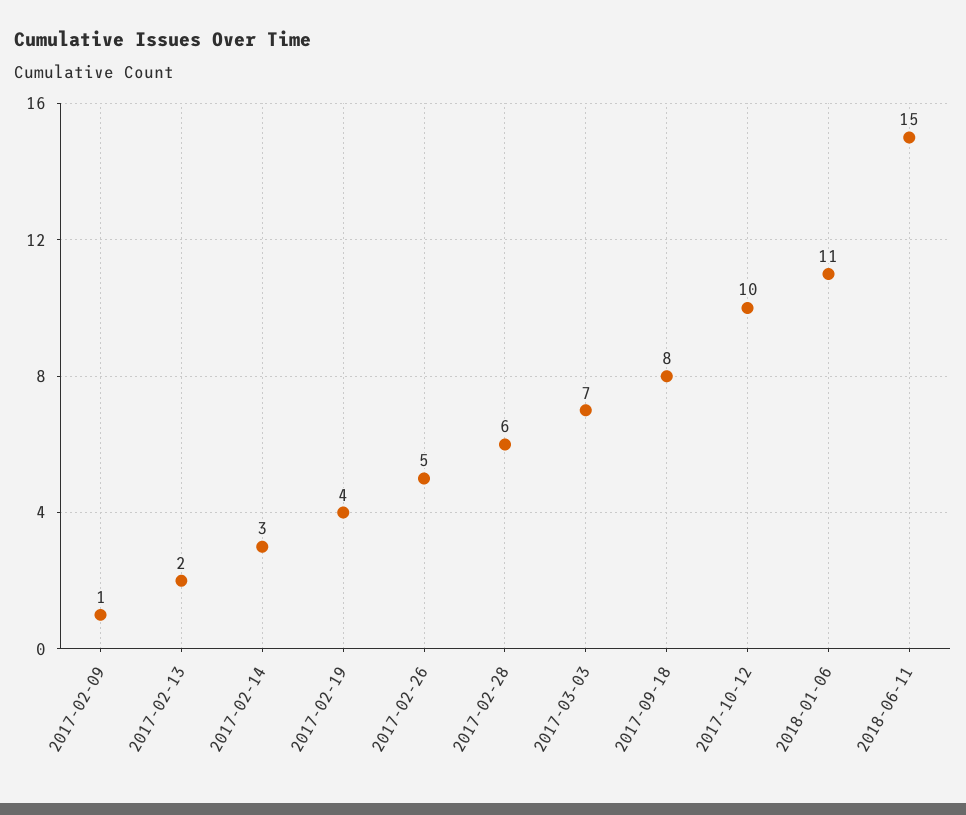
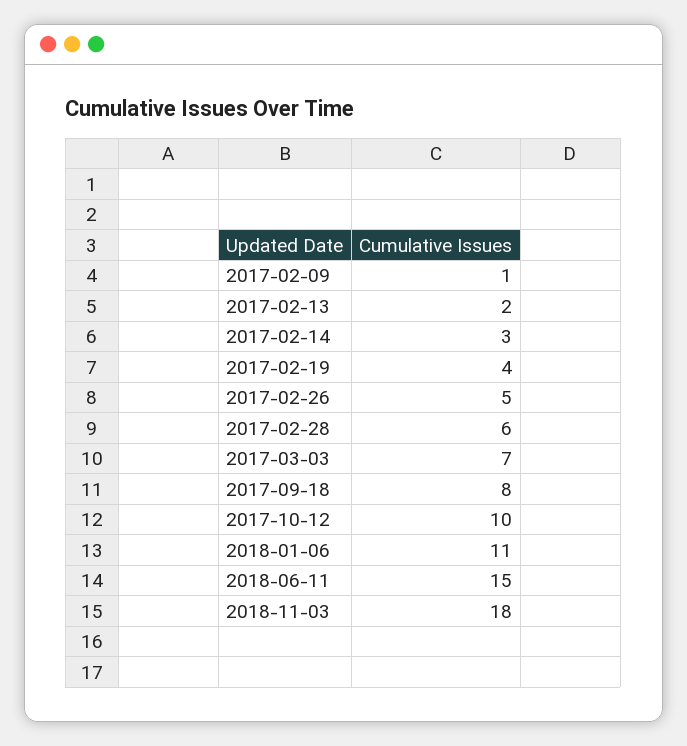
2018-11-03: none -> 18

